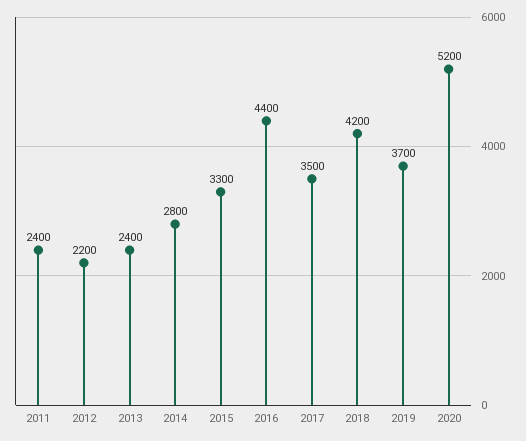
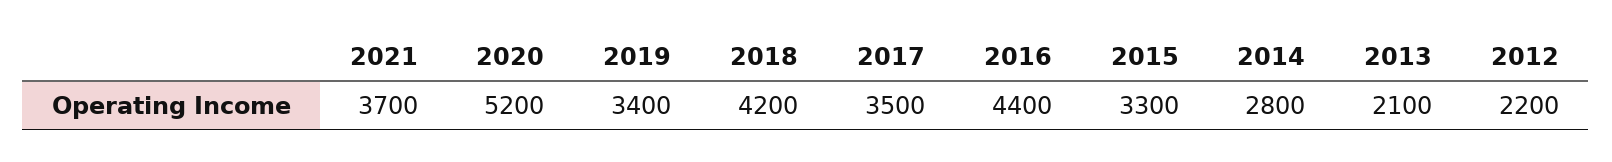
2011: 2400 -> none
2013: 2400 -> 2100
2019: 3700 -> 3400
2021: none -> 3700

